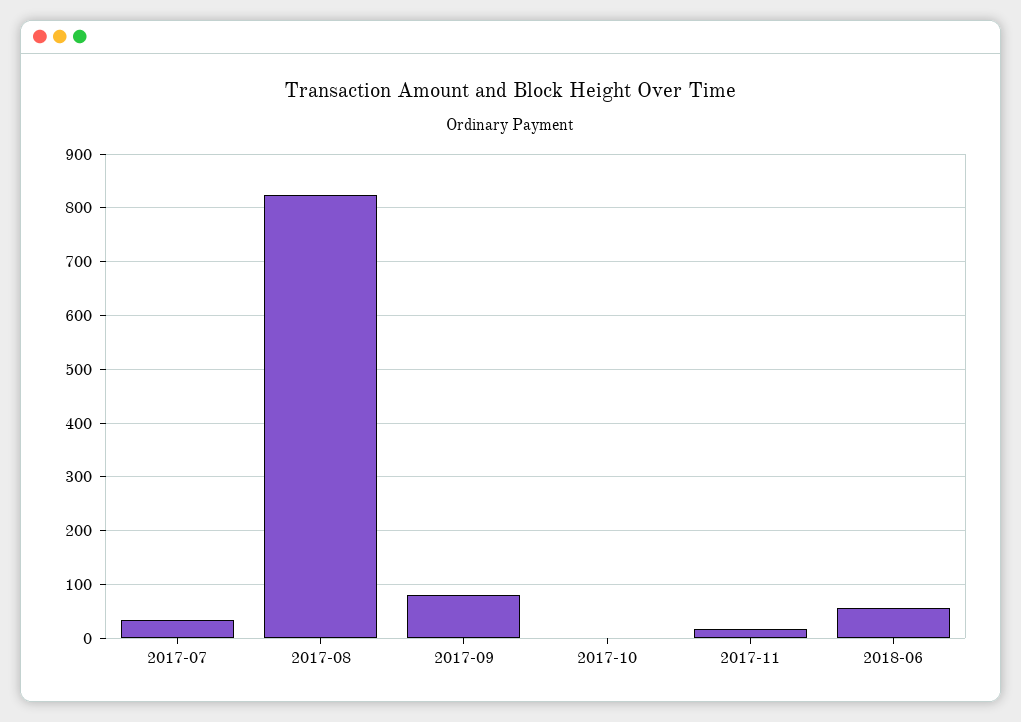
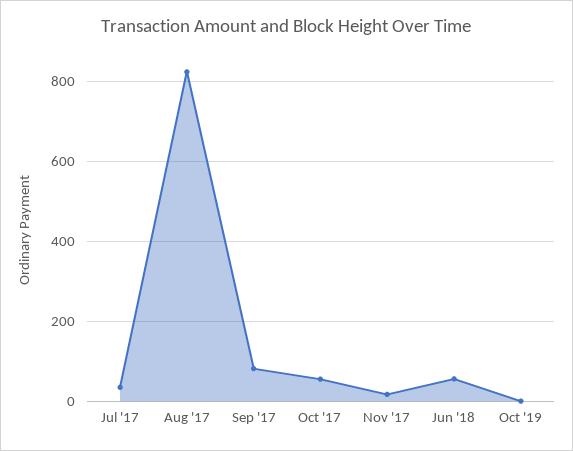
2017-10: 0 -> 60
Oct '19: none -> 0

